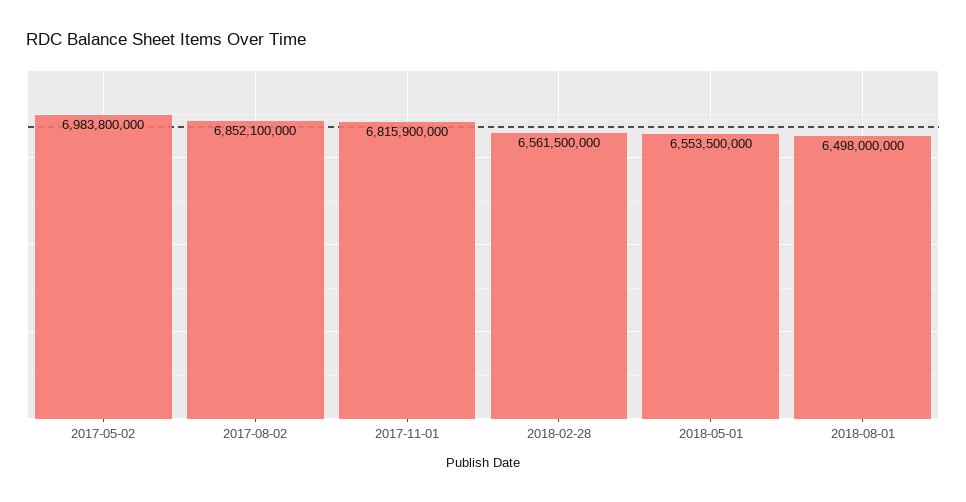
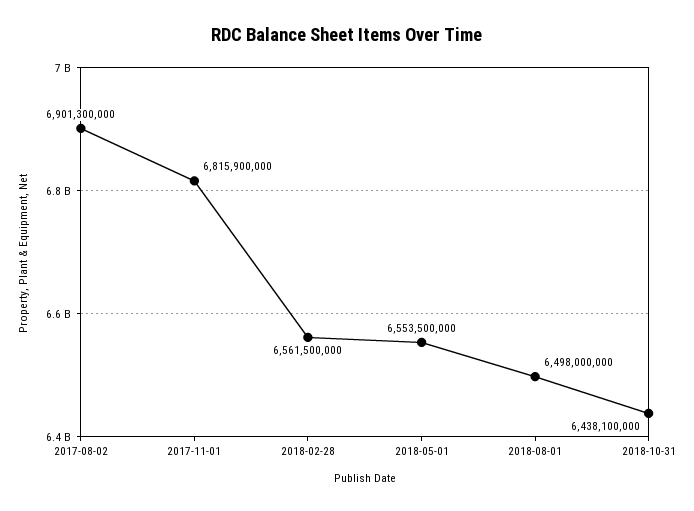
2017-05-02: 6983800000 -> none
2017-08-02: 6852100000 -> 6901300000
2018-10-31: none -> 6438100000

